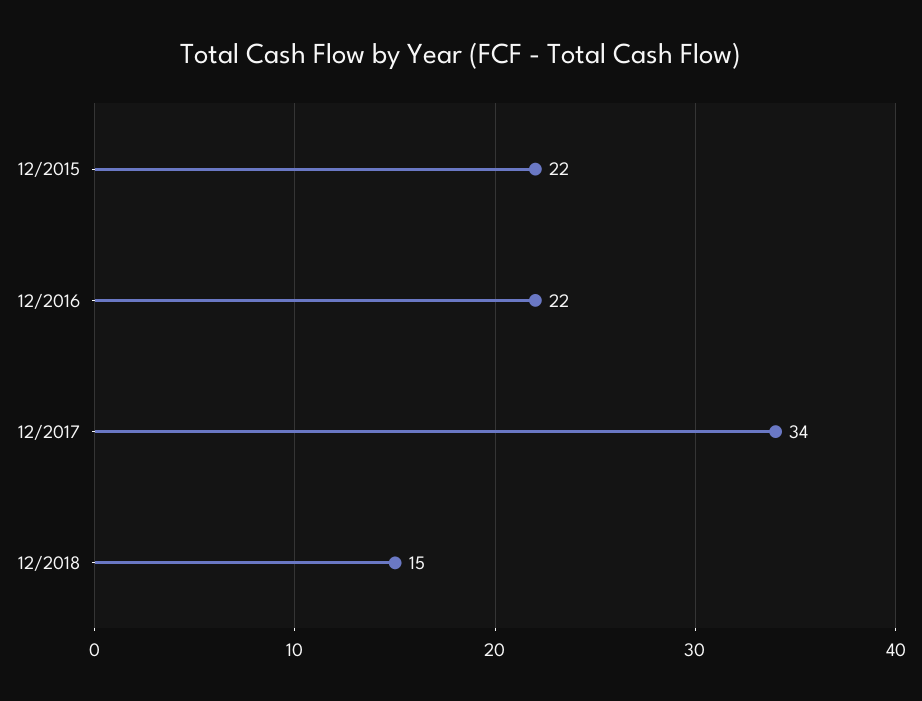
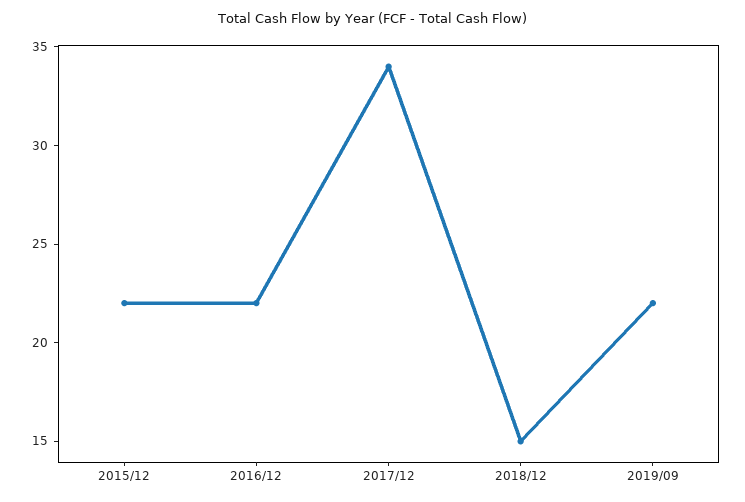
2019/09: none -> 22

